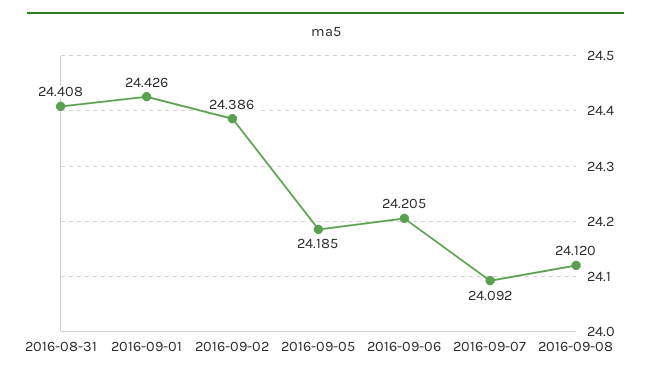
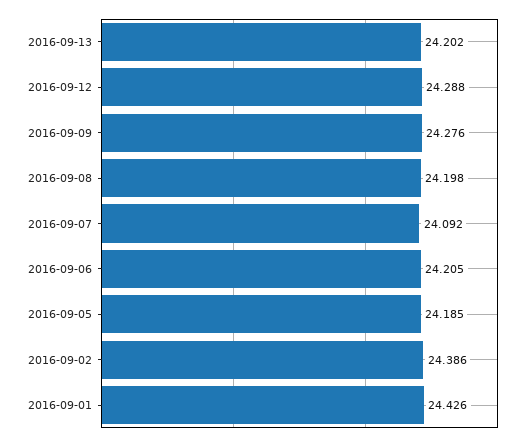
2016-08-31: 24.408 -> none
2016-09-08: 24.12 -> 24.198
2016-09-13: none -> 24.202
2016-09-12: none -> 24.288
2016-09-09: none -> 24.276

